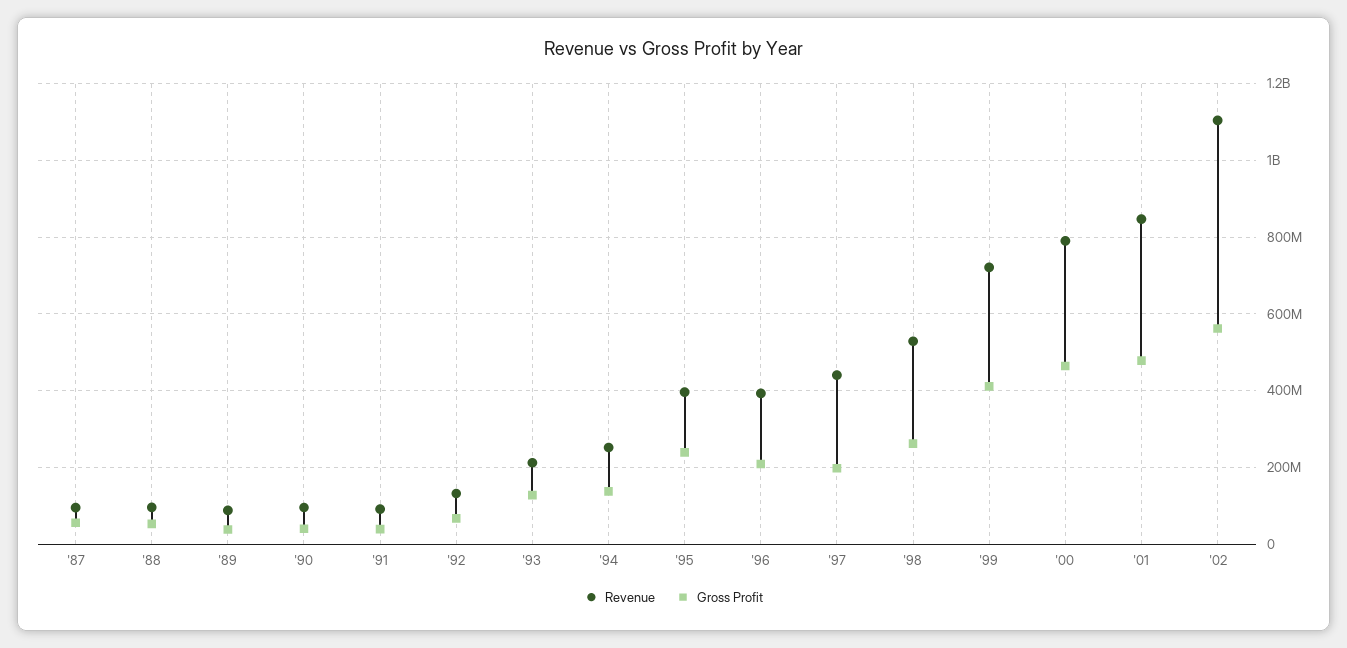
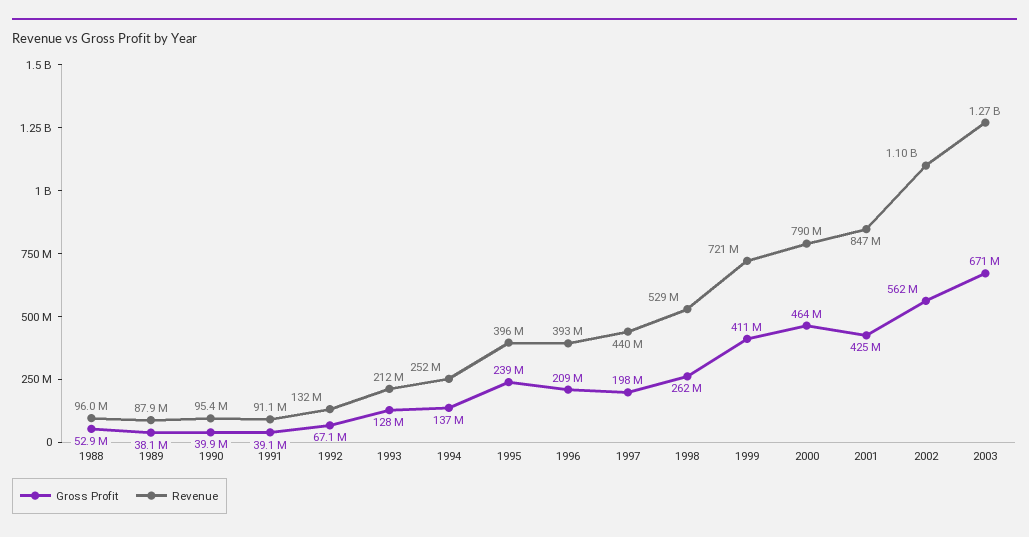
Revenue, '87: 100000000 -> none
Gross Profit, '87: 60000000 -> none
Gross Profit, '01: 480000000 -> 425000000
Gross Profit, 2003: none -> 671000000
Revenue, 2003: none -> 1270000000

